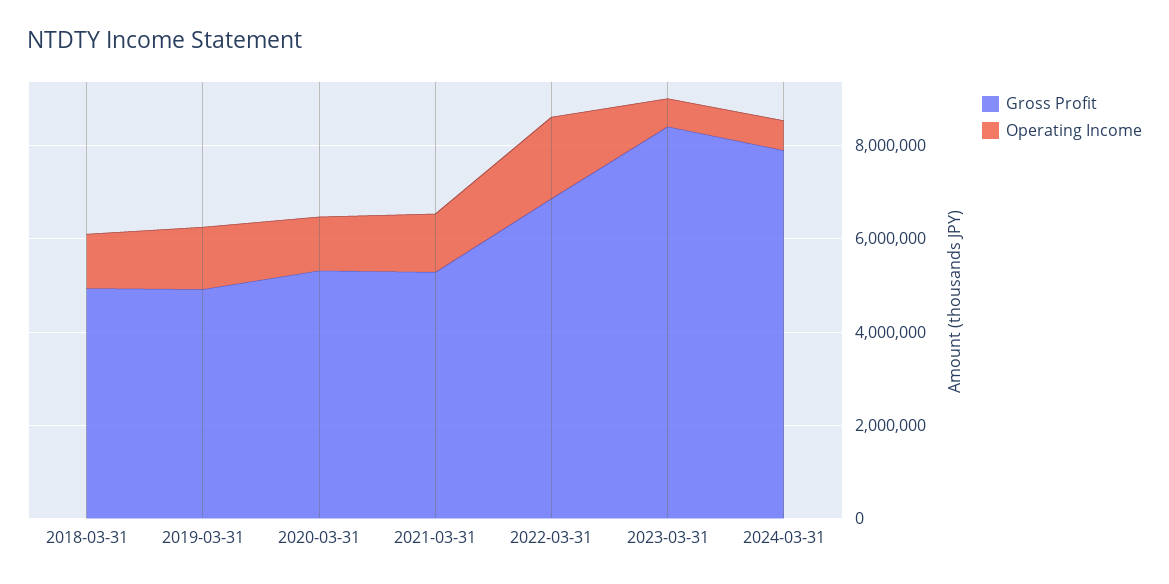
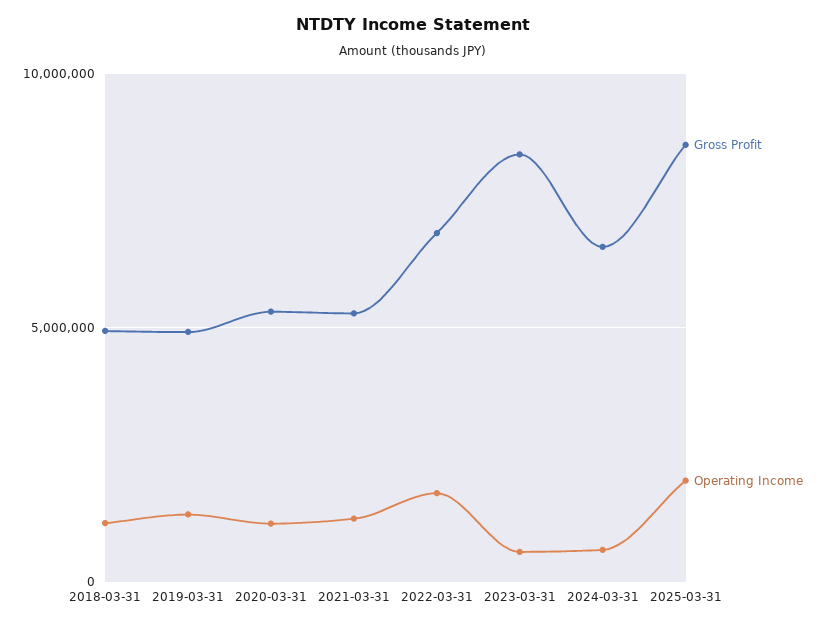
Gross Profit, 2024-03-31: 8000000 -> 6500000
Gross Profit, 2025-03-31: none -> 8500000
Operating Income, 2025-03-31: none -> 2000000

